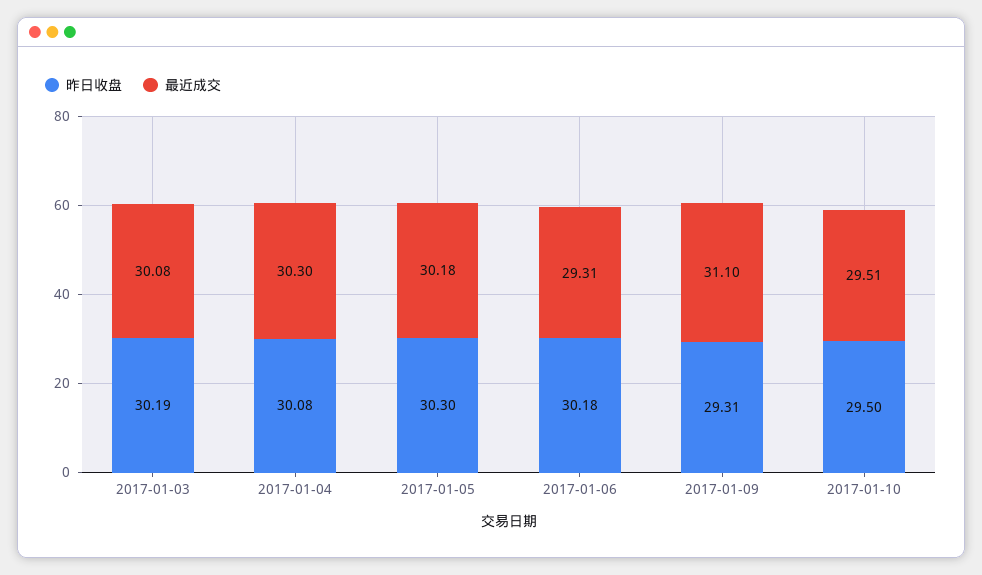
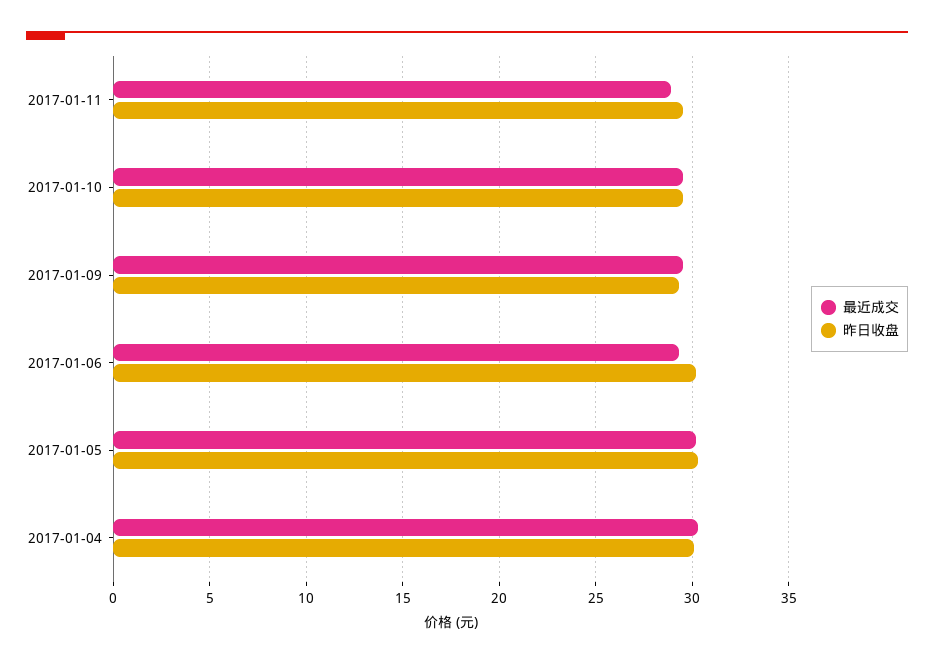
昨日收盘, 2017-01-03: 30.19 -> none
最近成交, 2017-01-03: 30.08 -> none
最近成交, 2017-01-09: 31.1 -> 29.5
最近成交, 2017-01-11: none -> 29
昨日收盘, 2017-01-11: none -> 29.5

